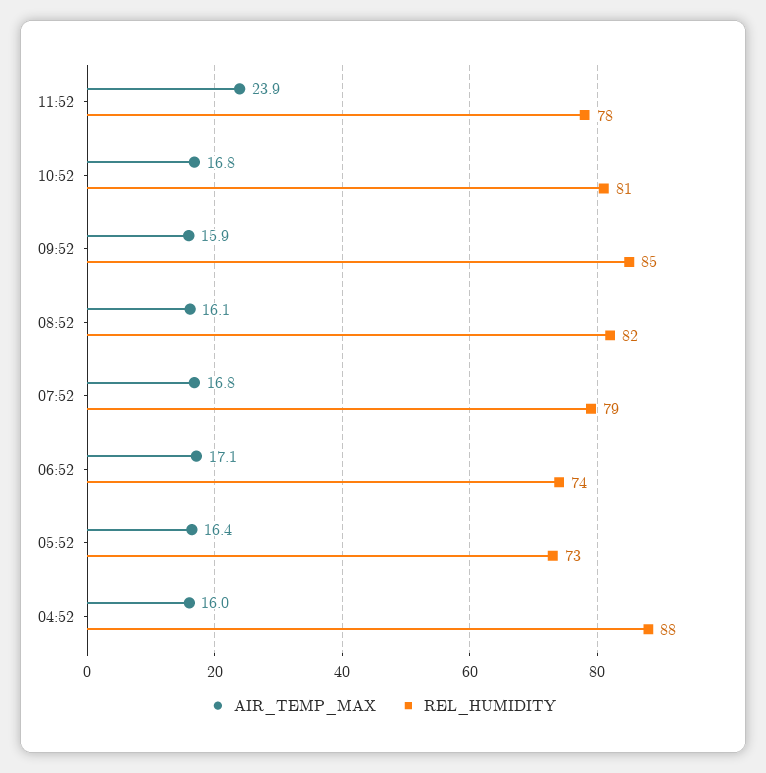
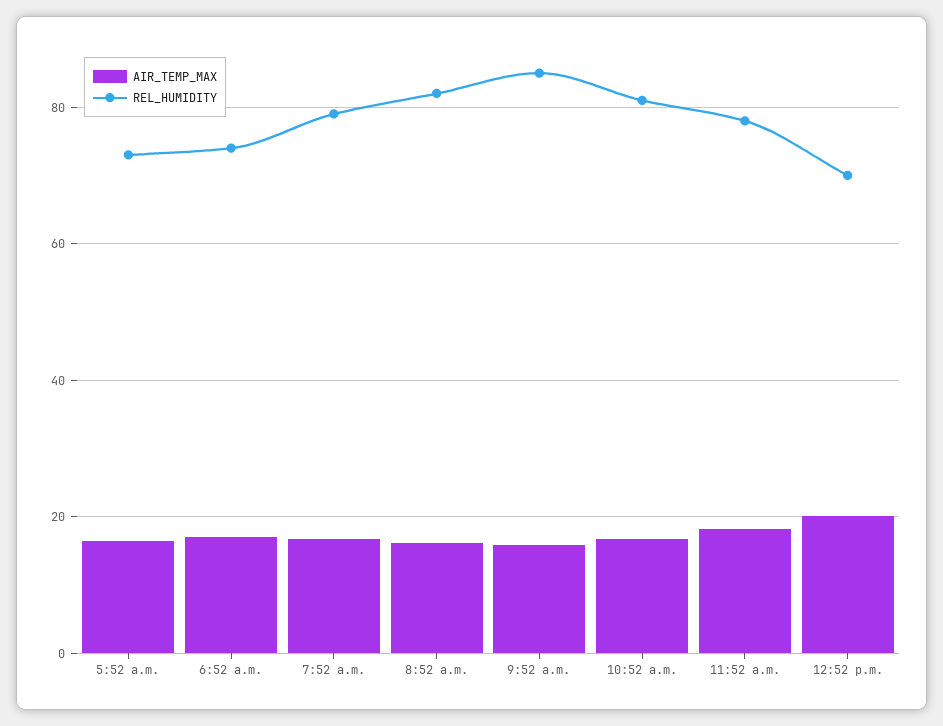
AIR_TEMP_MAX, 11:52: 23.9 -> 18
AIR_TEMP_MAX, 04:52: 16 -> none
REL_HUMIDITY, 04:52: 88 -> none
AIR_TEMP_MAX, 12:52 p.m.: none -> 20
REL_HUMIDITY, 12:52 p.m.: none -> 70

